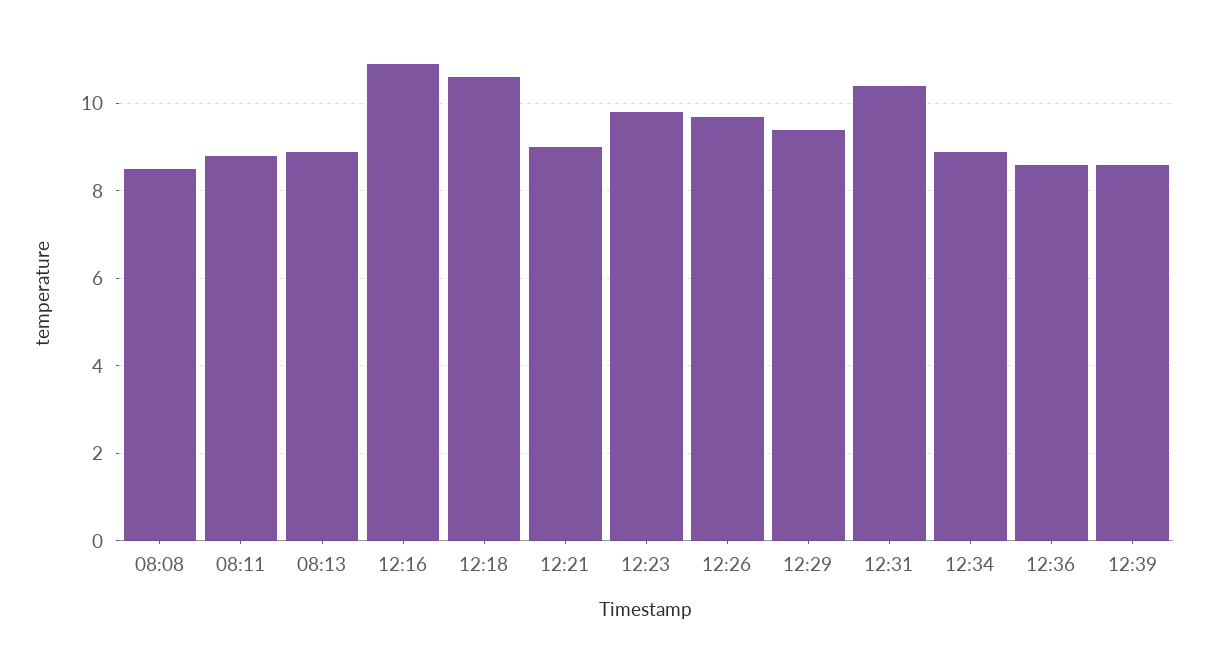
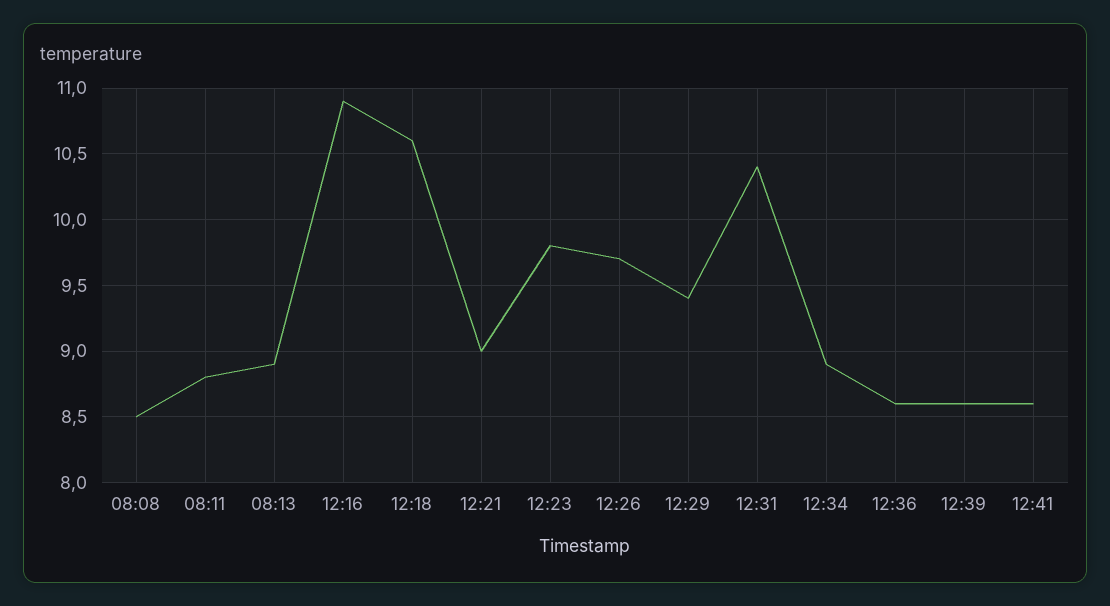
12:41: none -> 8.6

